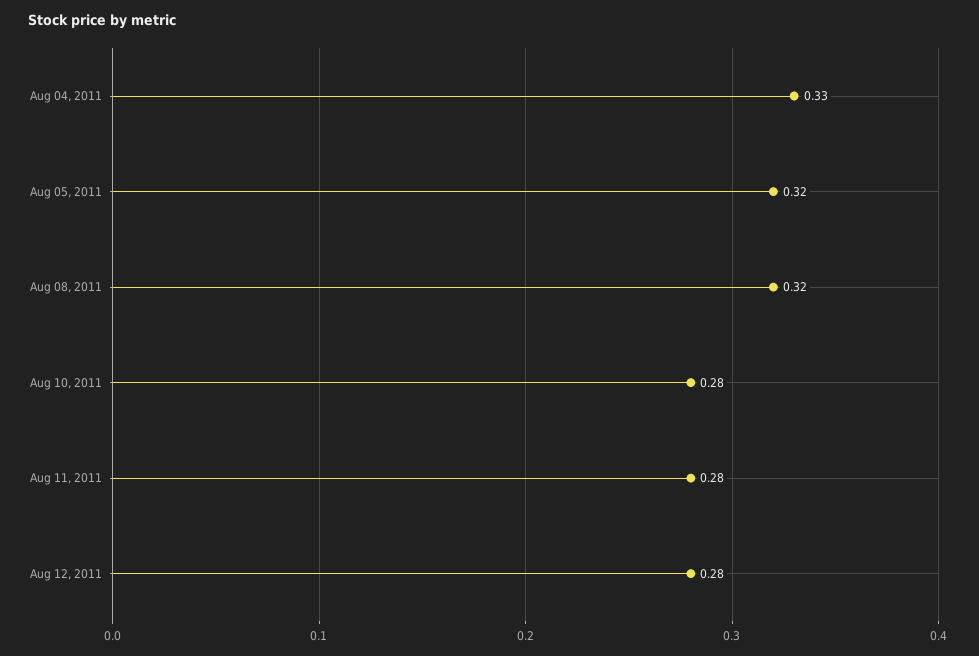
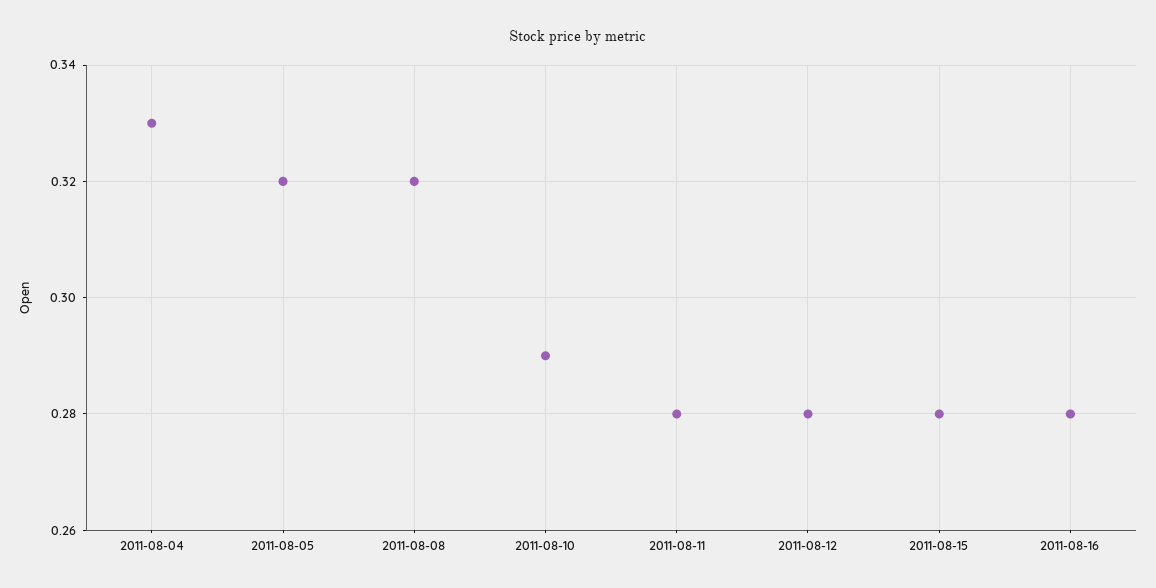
Aug 10, 2011: 0.28 -> 0.29
2011-08-15: none -> 0.28
2011-08-16: none -> 0.28

